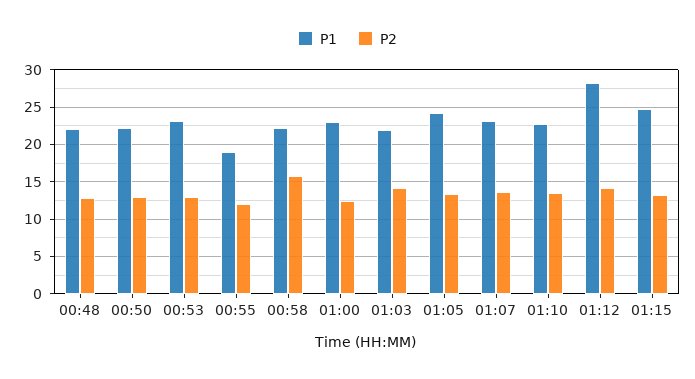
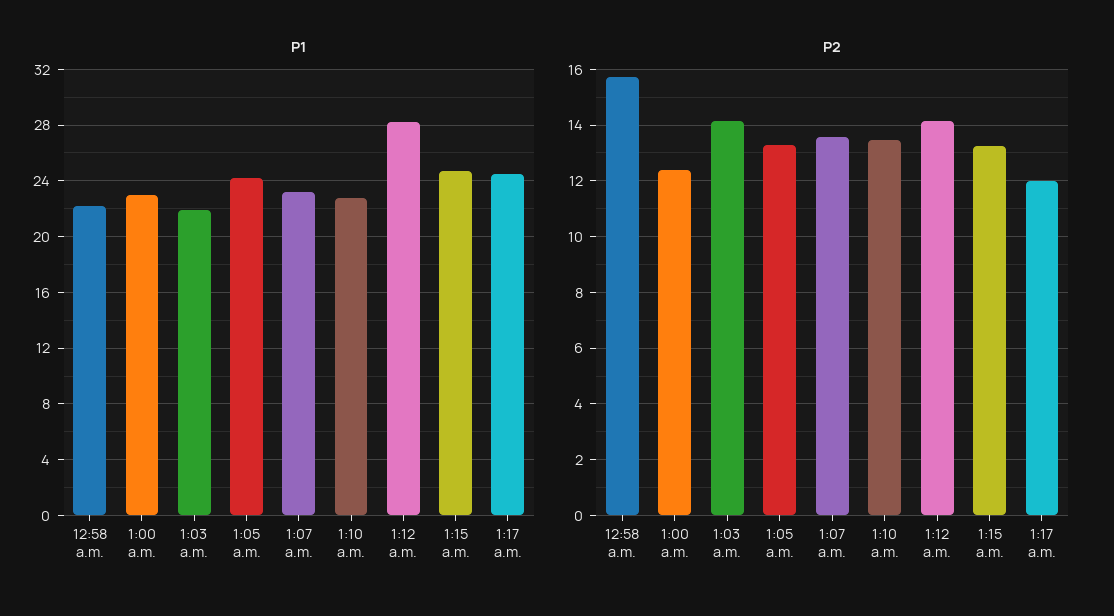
P1, 00:48: 22 -> none
P2, 00:48: 13 -> none
P1, 00:50: 22 -> none
P2, 00:50: 13 -> none
P1, 00:53: 23 -> none
P2, 00:53: 13 -> none
P1, 00:55: 19 -> none
P2, 00:55: 12 -> none
P1, 1:17 a.m.: none -> 24.5
P2, 1:17 a.m.: none -> 12

